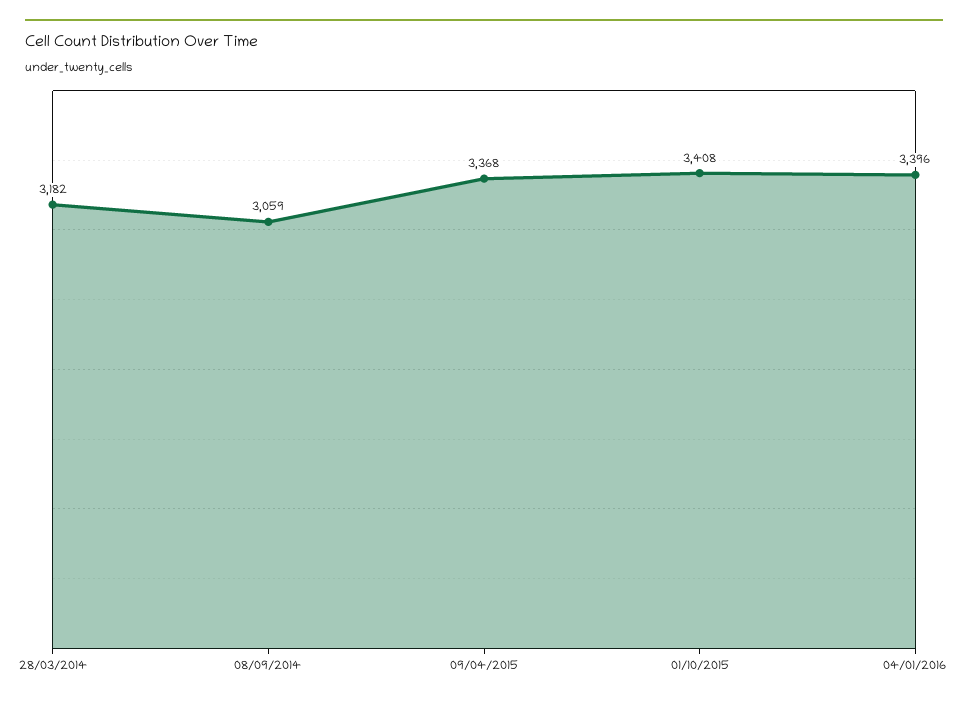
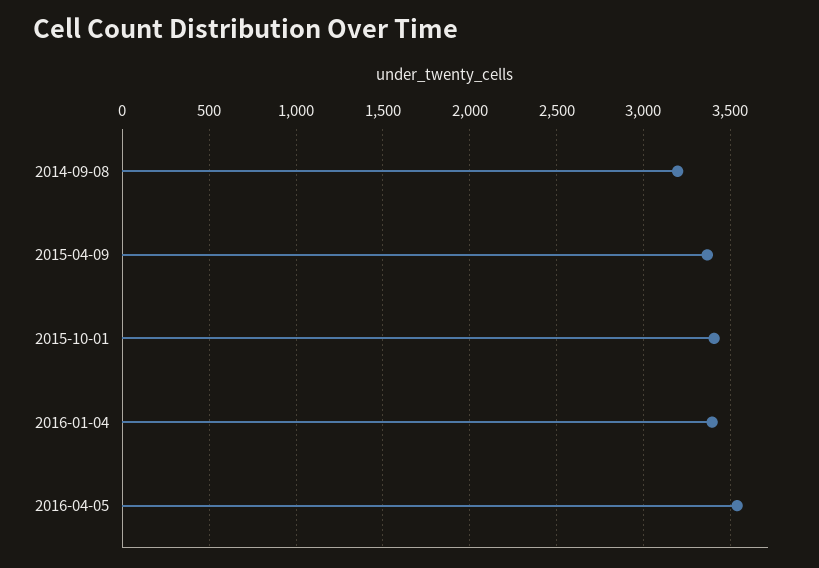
28/03/2014: 3182 -> none
08/09/2014: 3059 -> 3200
2016-04-05: none -> 3550

